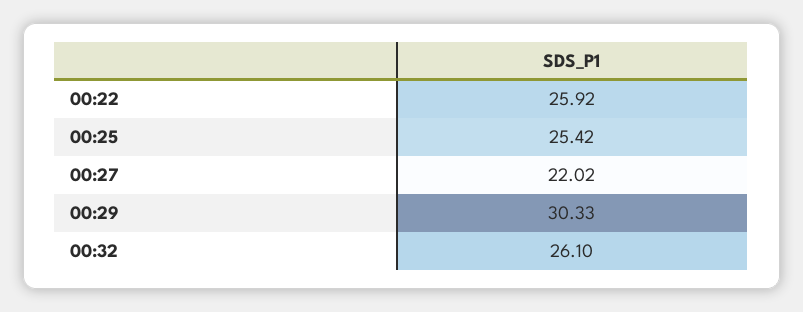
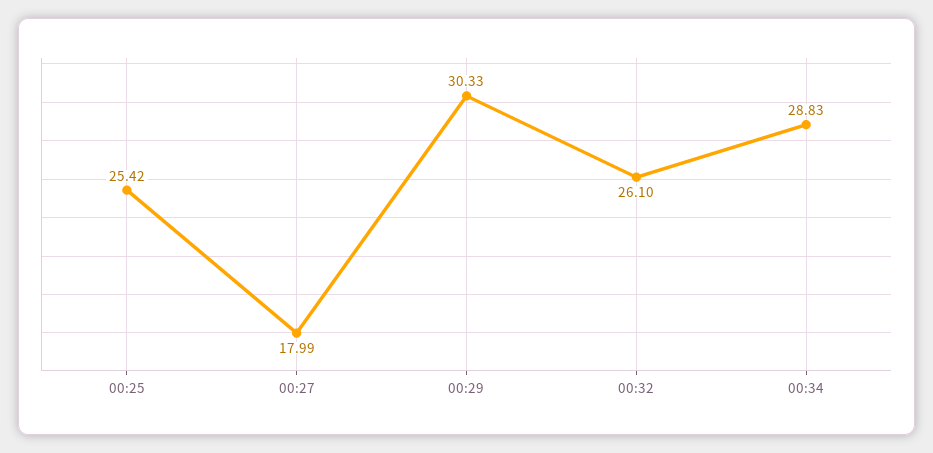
00:22: 25.92 -> none
00:27: 22.02 -> 17.99
00:34: none -> 28.83

